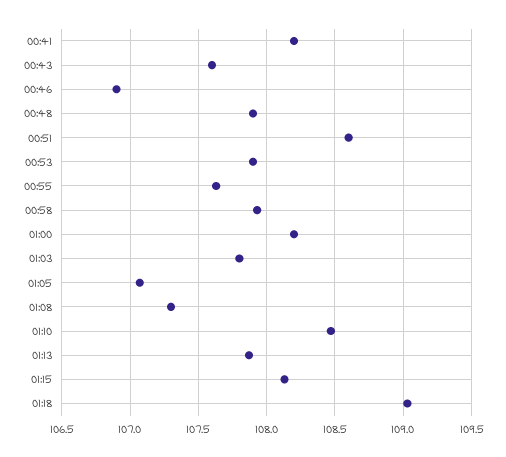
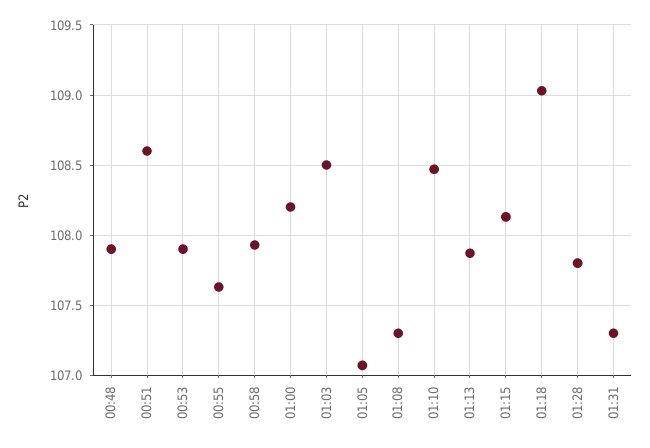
00:41: 108.2 -> none
00:43: 107.6 -> none
00:46: 106.9 -> none
01:03: 107.8 -> 108.5
01:28: none -> 107.8
01:31: none -> 107.3

